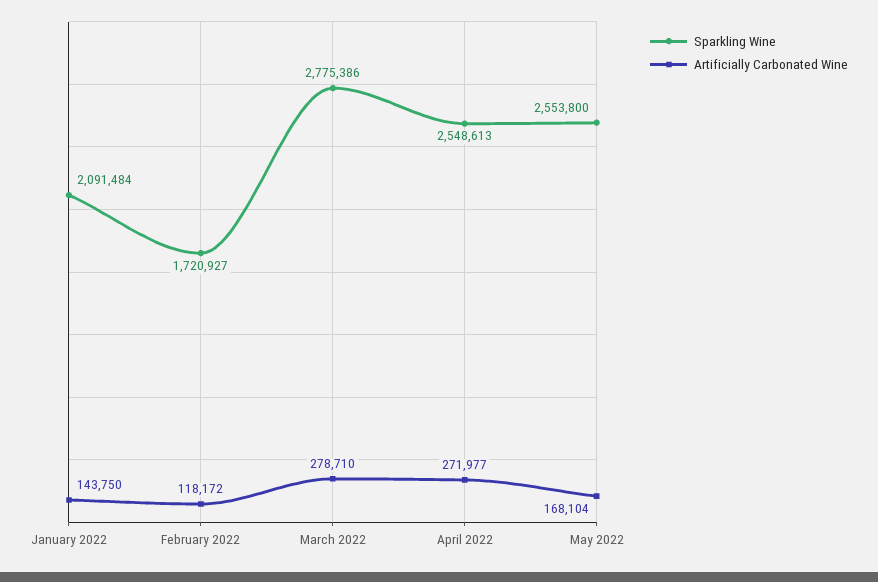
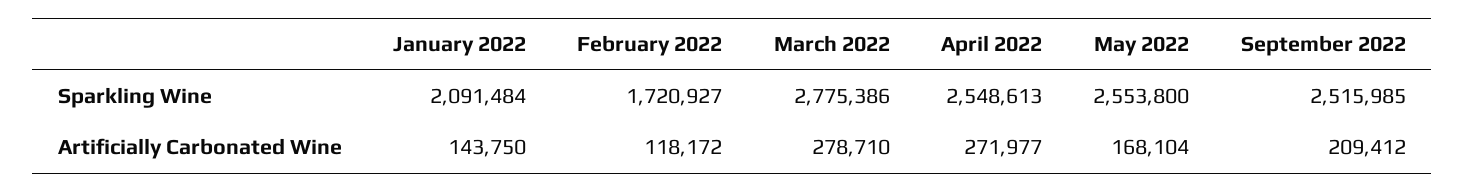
Sparkling Wine, September 2022: none -> 2515985
Artificially Carbonated Wine, September 2022: none -> 209412

